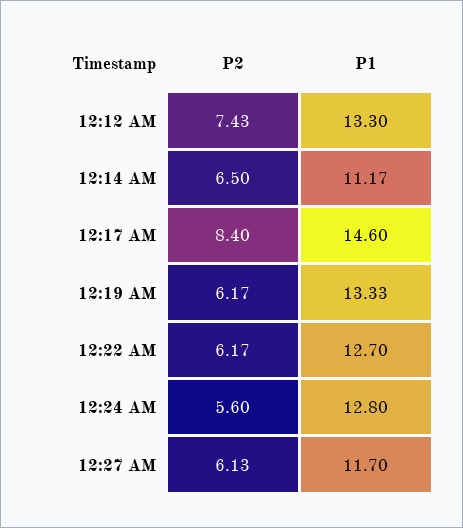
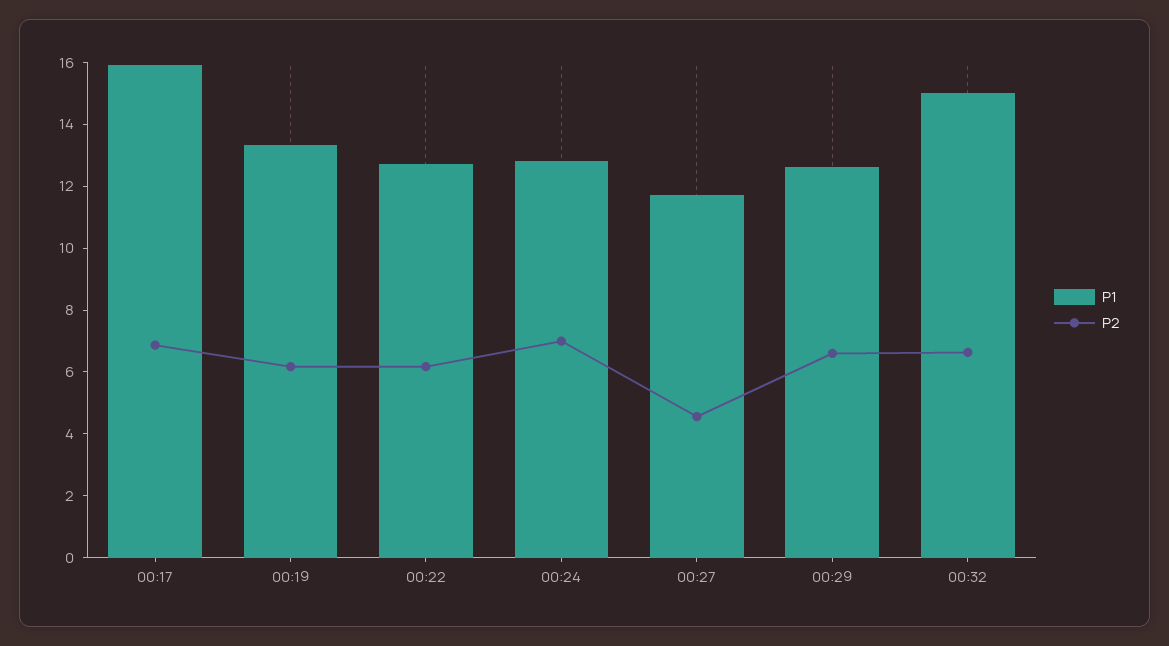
P2, 12:12 AM: 7.43 -> none
P1, 12:12 AM: 13.3 -> none
P2, 12:14 AM: 6.5 -> none
P1, 12:14 AM: 11.17 -> none
P2, 12:17 AM: 8.4 -> 7
P1, 12:17 AM: 14.6 -> 16
P2, 12:24 AM: 5.6 -> 7
P2, 12:27 AM: 6.13 -> 4.5
P1, 00:29: none -> 12.5
P2, 00:29: none -> 6.5
P1, 00:32: none -> 15
P2, 00:32: none -> 6.5

